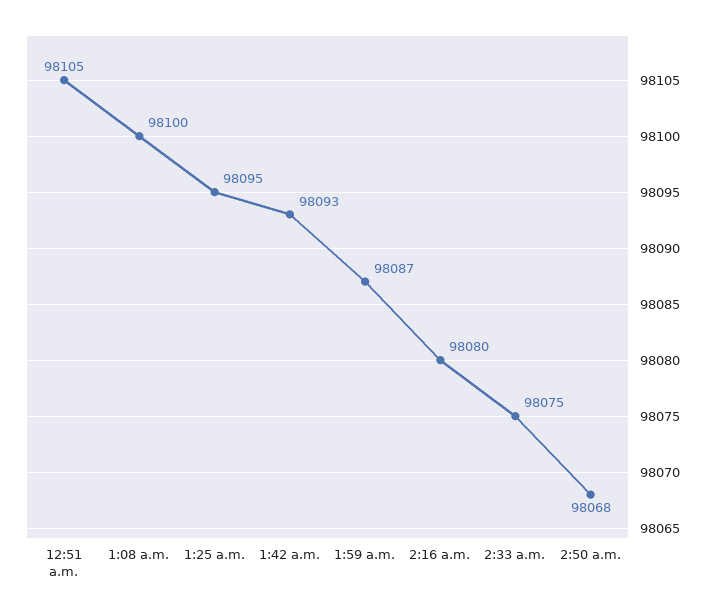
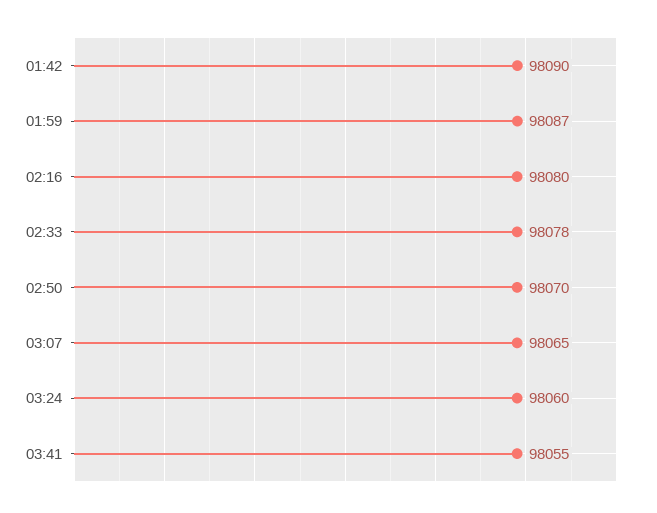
12:51 a.m.: 98105 -> none
1:08 a.m.: 98100 -> none
1:25 a.m.: 98095 -> none
1:42 a.m.: 98093 -> 98090
2:33 a.m.: 98075 -> 98078
2:50 a.m.: 98068 -> 98070
03:07: none -> 98065
03:24: none -> 98060
03:41: none -> 98055

